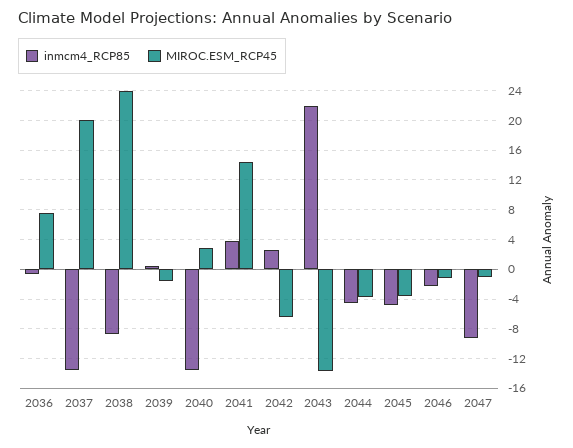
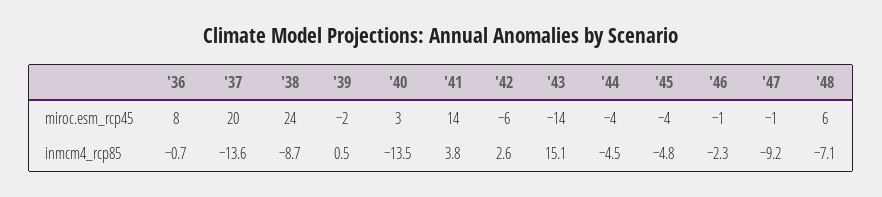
inmcm4_RCP85, 2043: 22 -> 15.1
MIROC.ESM_RCP45, '48: none -> 6
inmcm4_RCP85, '48: none -> -7.1

